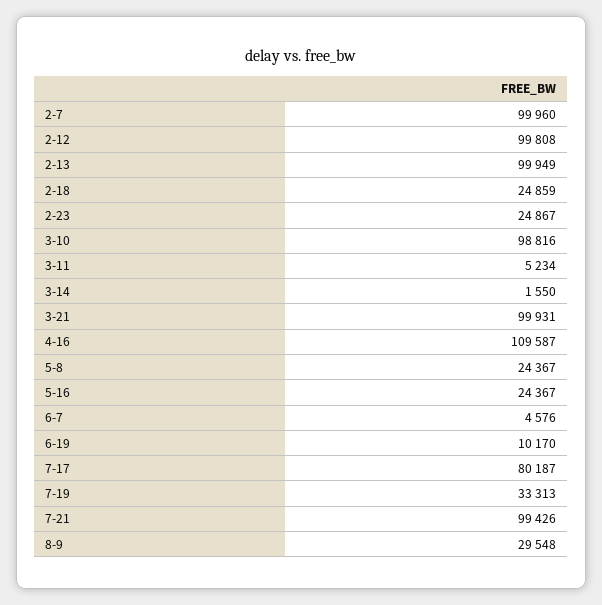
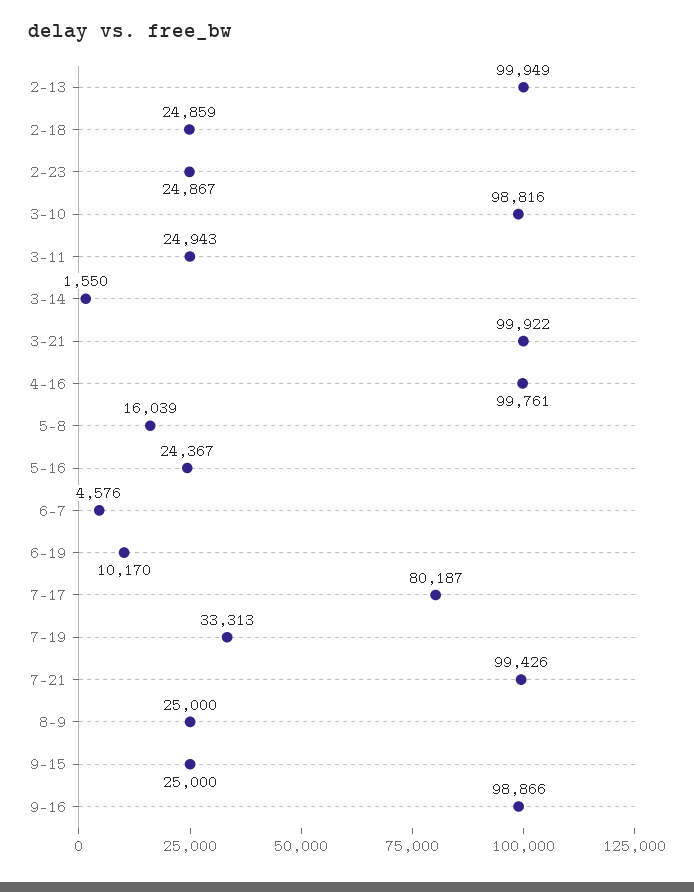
2-7: 99960 -> none
2-12: 99808 -> none
3-11: 5234 -> 24943
3-21: 99931 -> 99922
4-16: 109587 -> 99761
5-8: 24367 -> 16039
8-9: 29548 -> 25000
9-15: none -> 25000
9-16: none -> 98866

